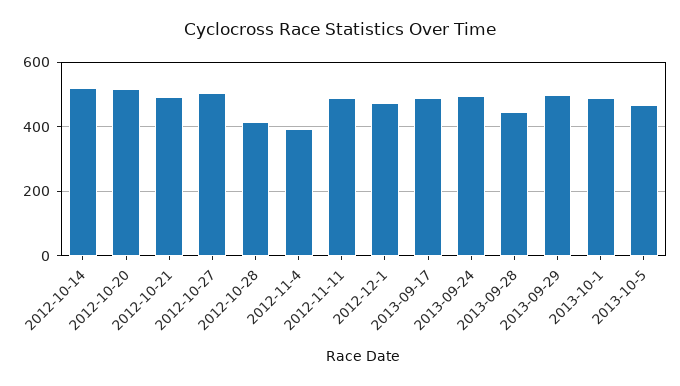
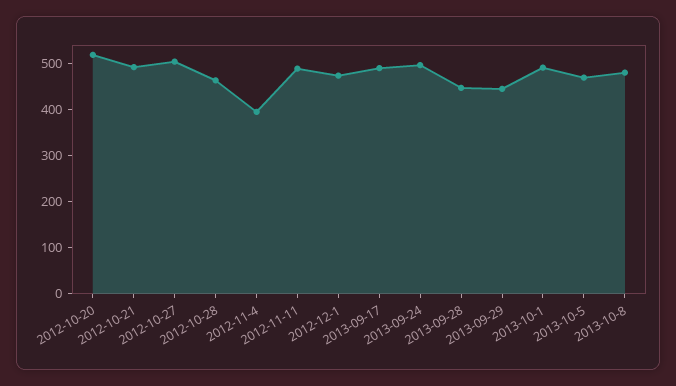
2012-10-14: 520 -> none
2012-10-28: 420 -> 460
2013-09-29: 500 -> 440
2013-10-8: none -> 480

